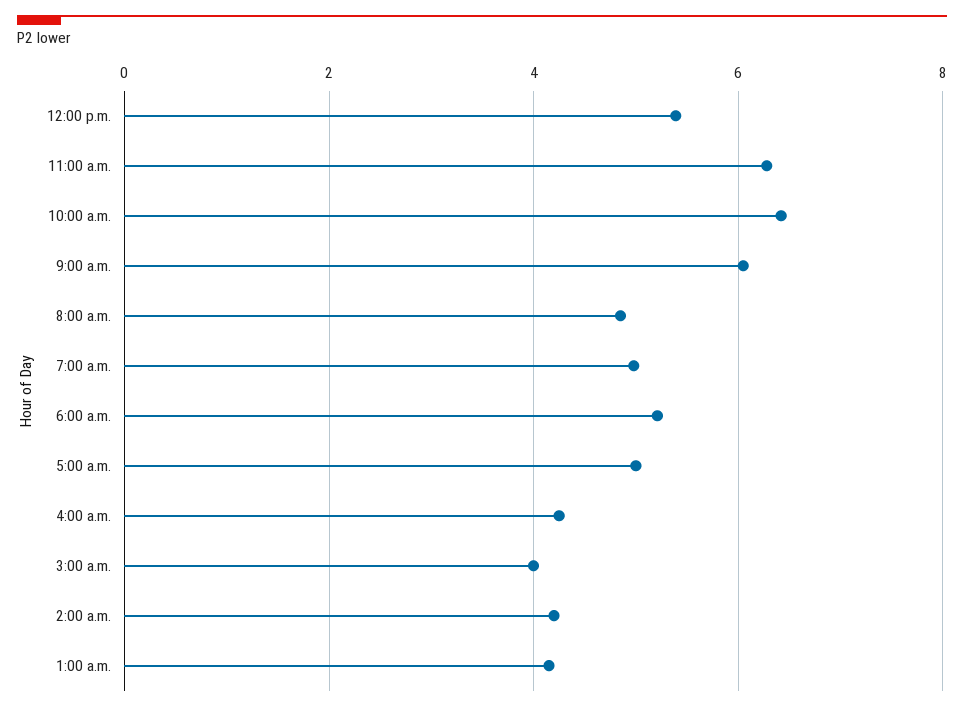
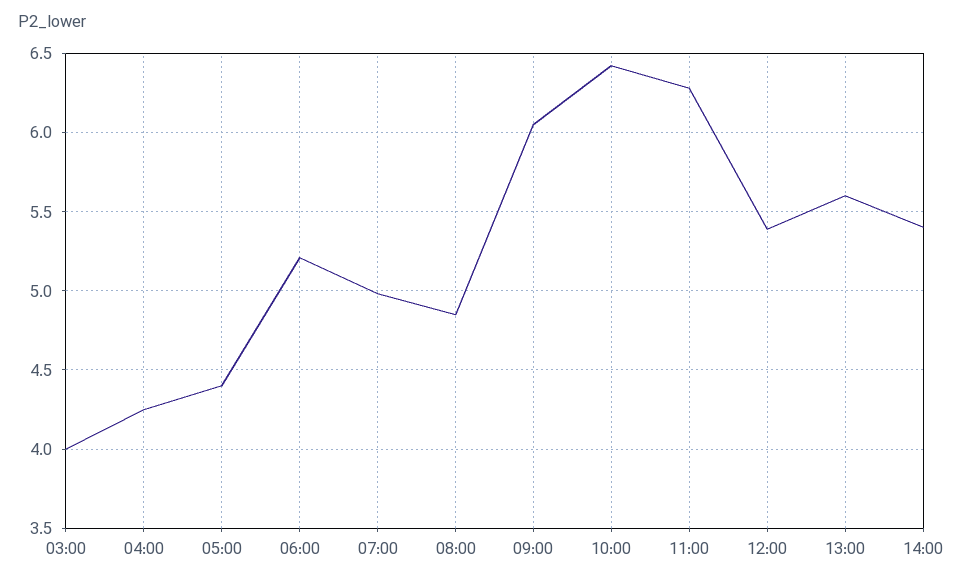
5:00 a.m.: 5 -> 4.4
2:00 a.m.: 4.2 -> none
1:00 a.m.: 4.2 -> none
13:00: none -> 5.6
14:00: none -> 5.4

